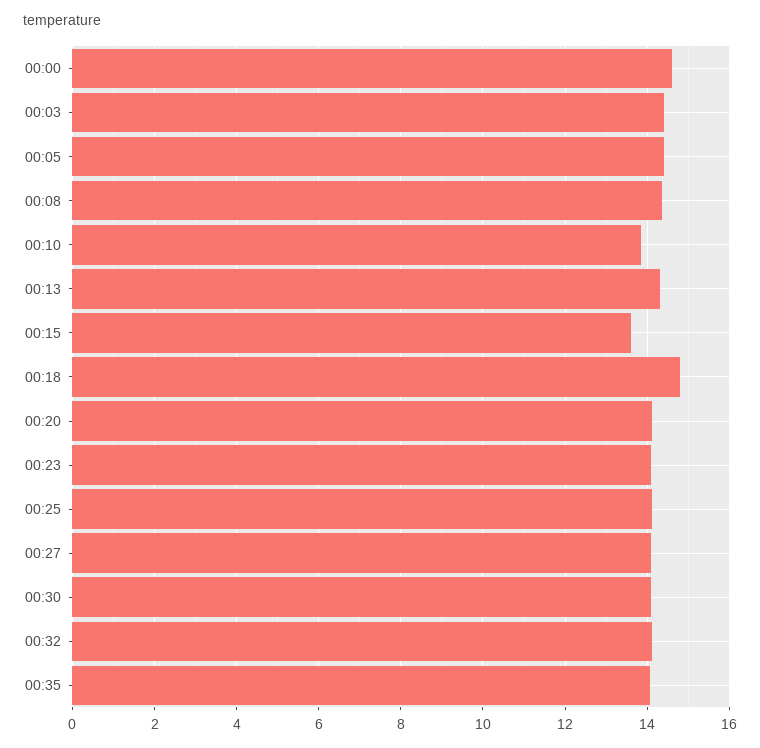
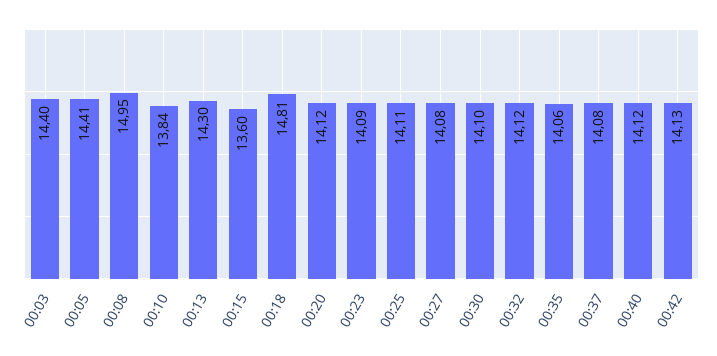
00:00: 14.6 -> none
00:08: 14.4 -> 14.95
00:37: none -> 14.08
00:40: none -> 14.12
00:42: none -> 14.13

